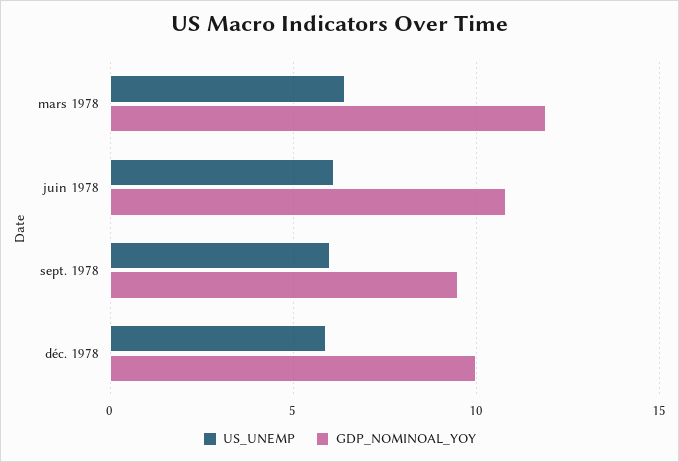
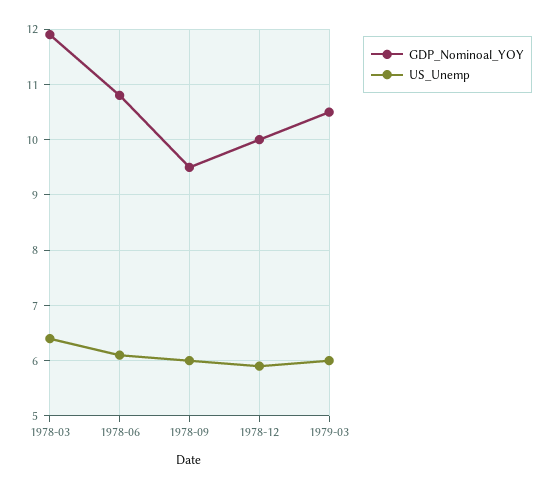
GDP_NOMINOAL_YOY, 1979-03: none -> 10.5
US_UNEMP, 1979-03: none -> 6

